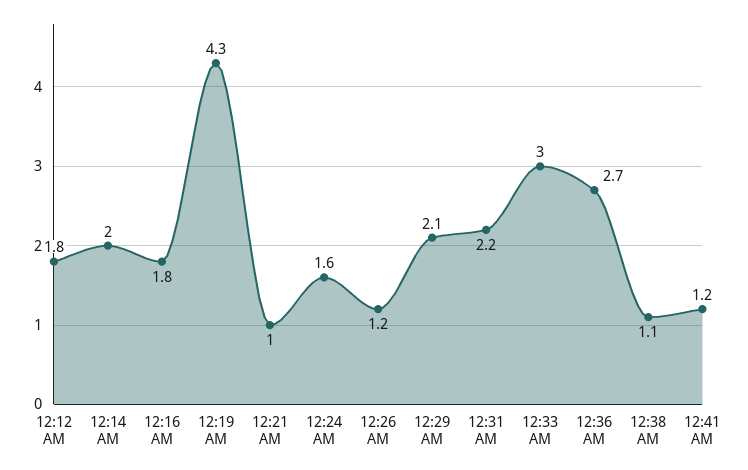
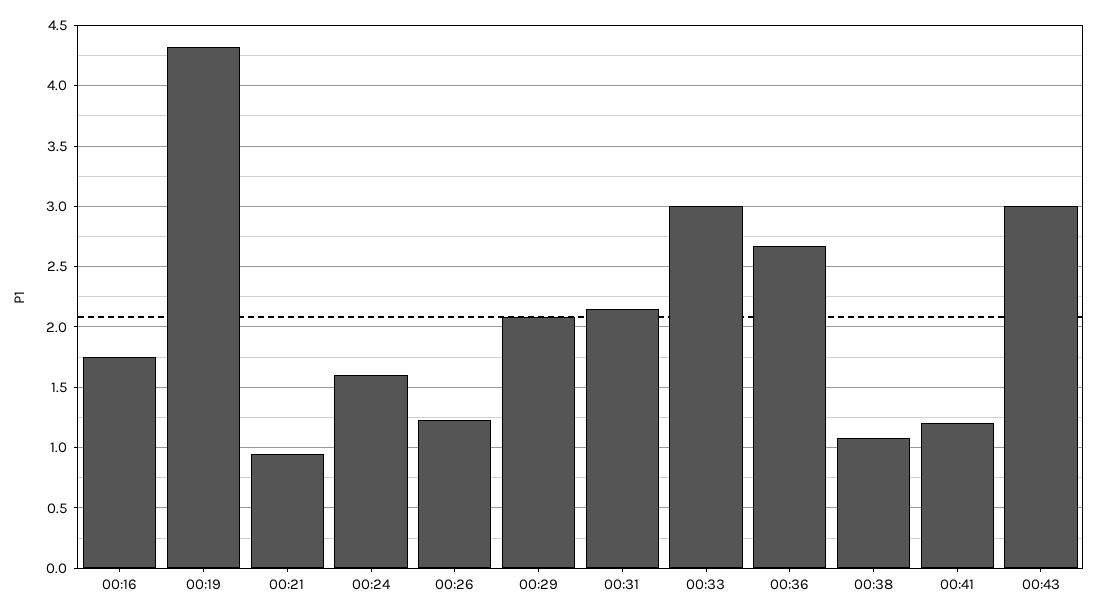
12:12 AM: 1.8 -> none
12:14 AM: 2 -> none
00:43: none -> 3

